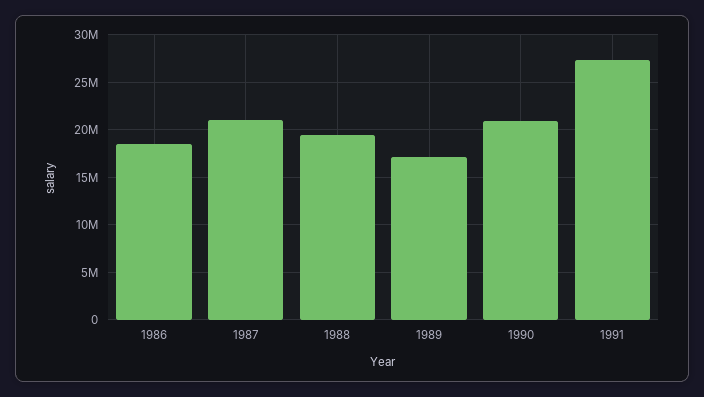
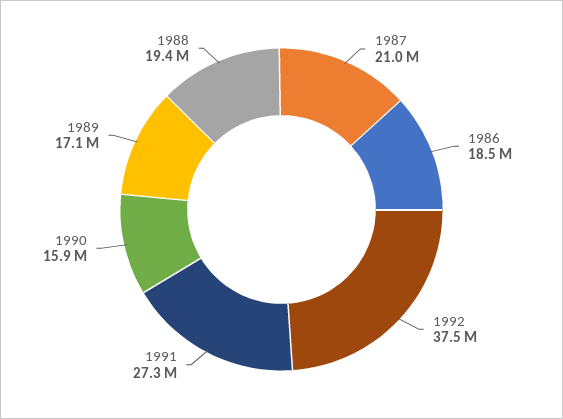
1990: 21000000 -> 15900000
1992: none -> 37500000

